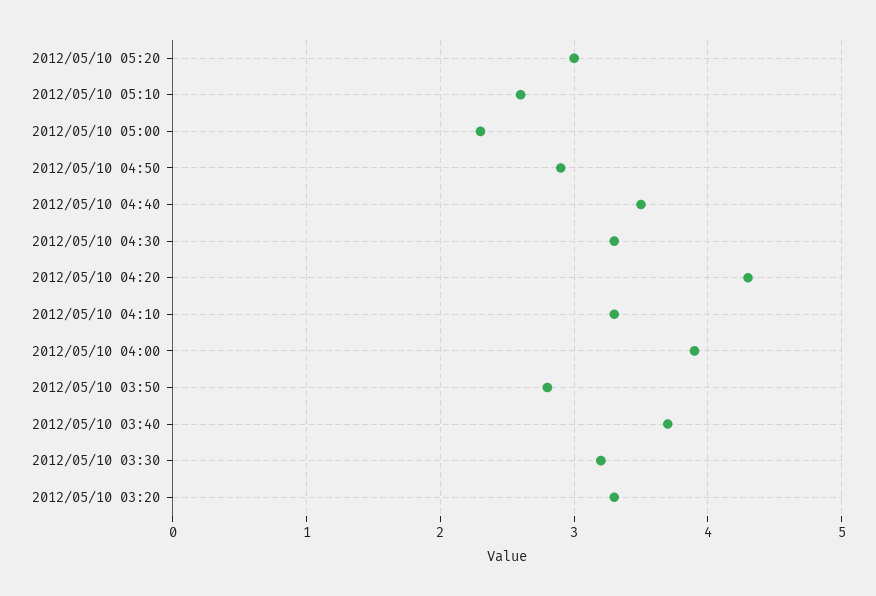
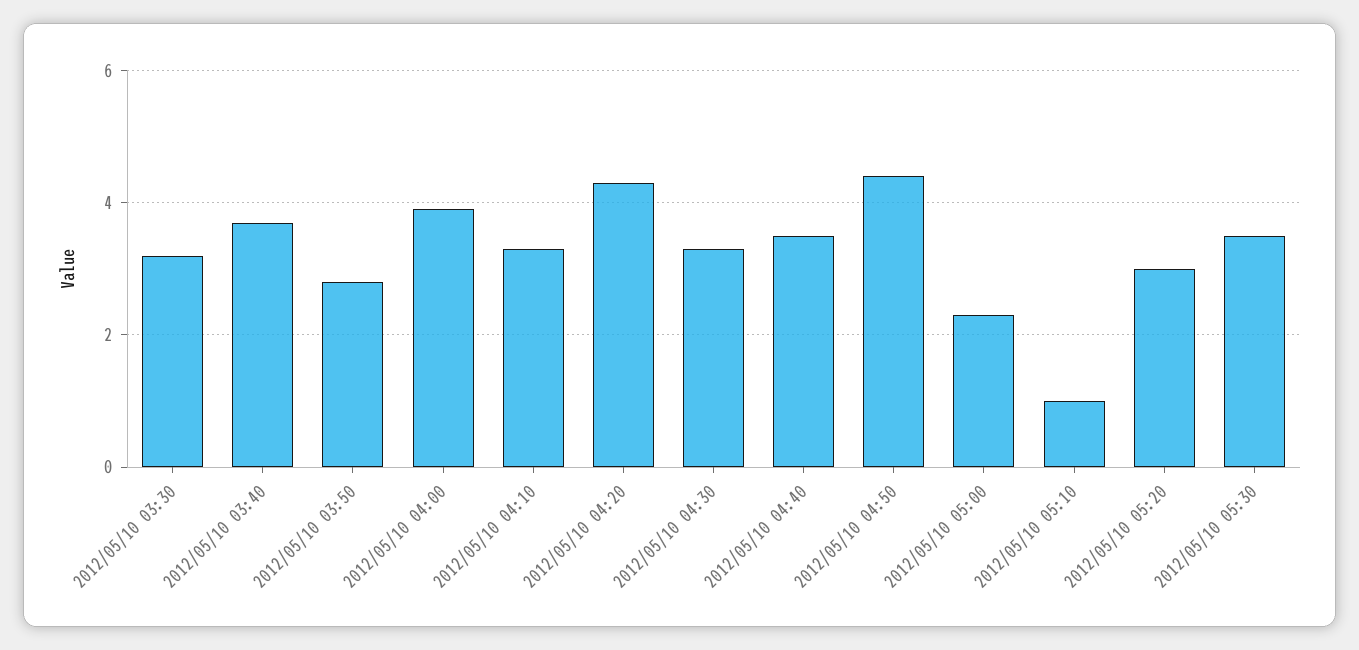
2012/05/10 05:10: 2.6 -> 1
2012/05/10 04:50: 2.9 -> 4.5
2012/05/10 03:20: 3.3 -> none
2012/05/10 05:30: none -> 3.5

